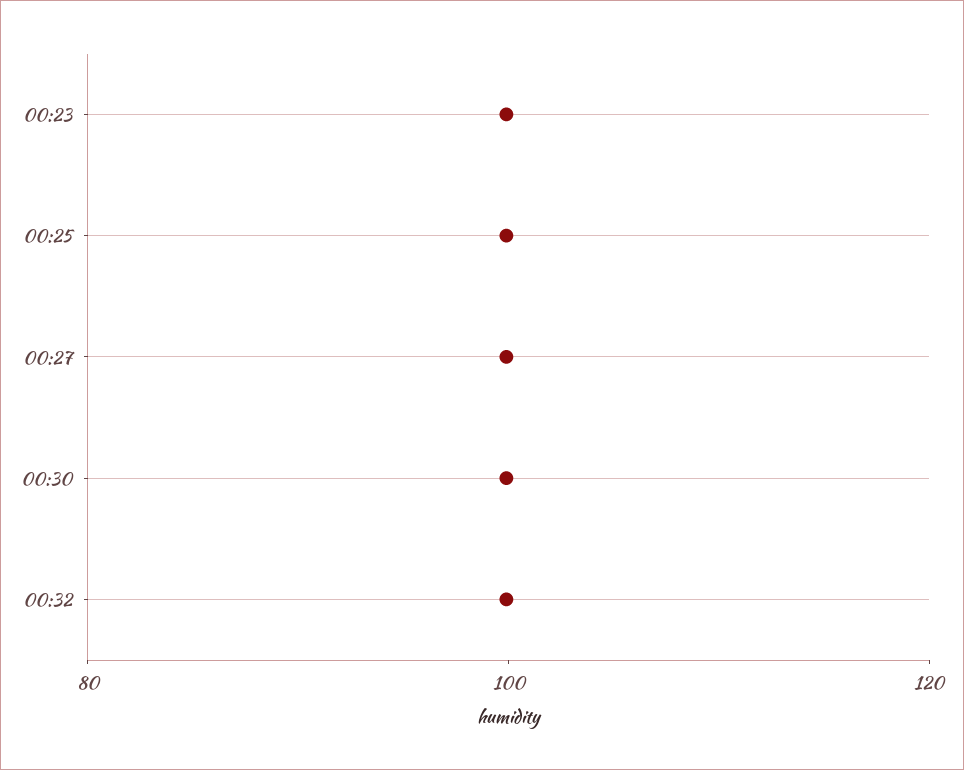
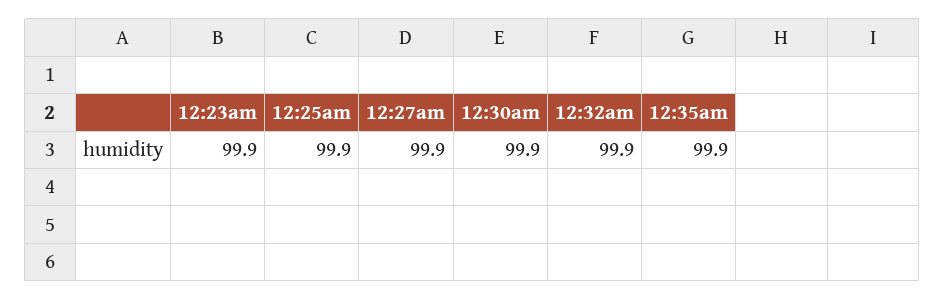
12:35am: none -> 99.9

